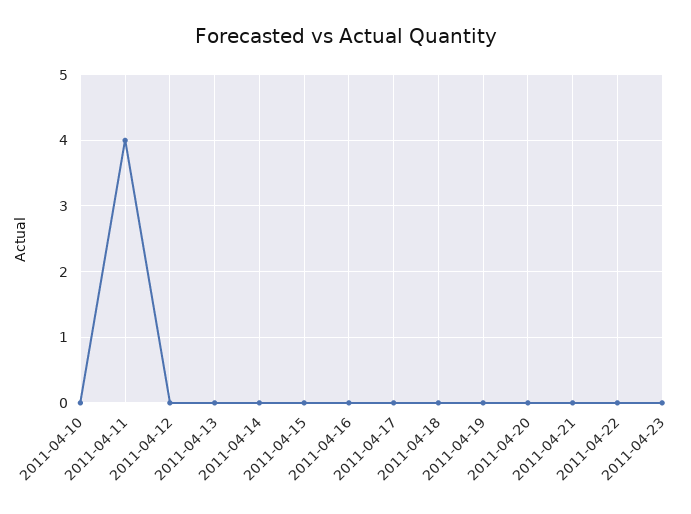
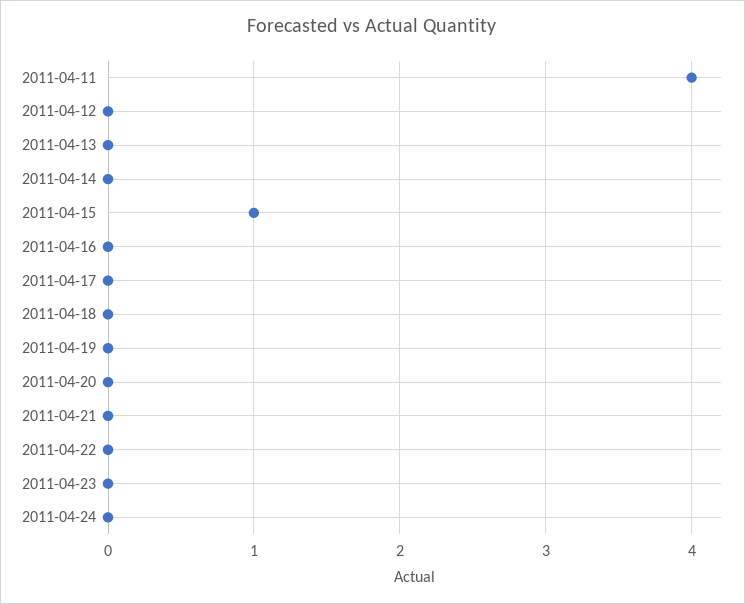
2011-04-10: 0 -> none
2011-04-15: 0 -> 1
2011-04-24: none -> 0

